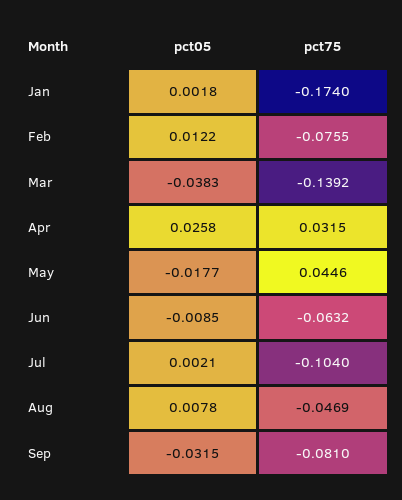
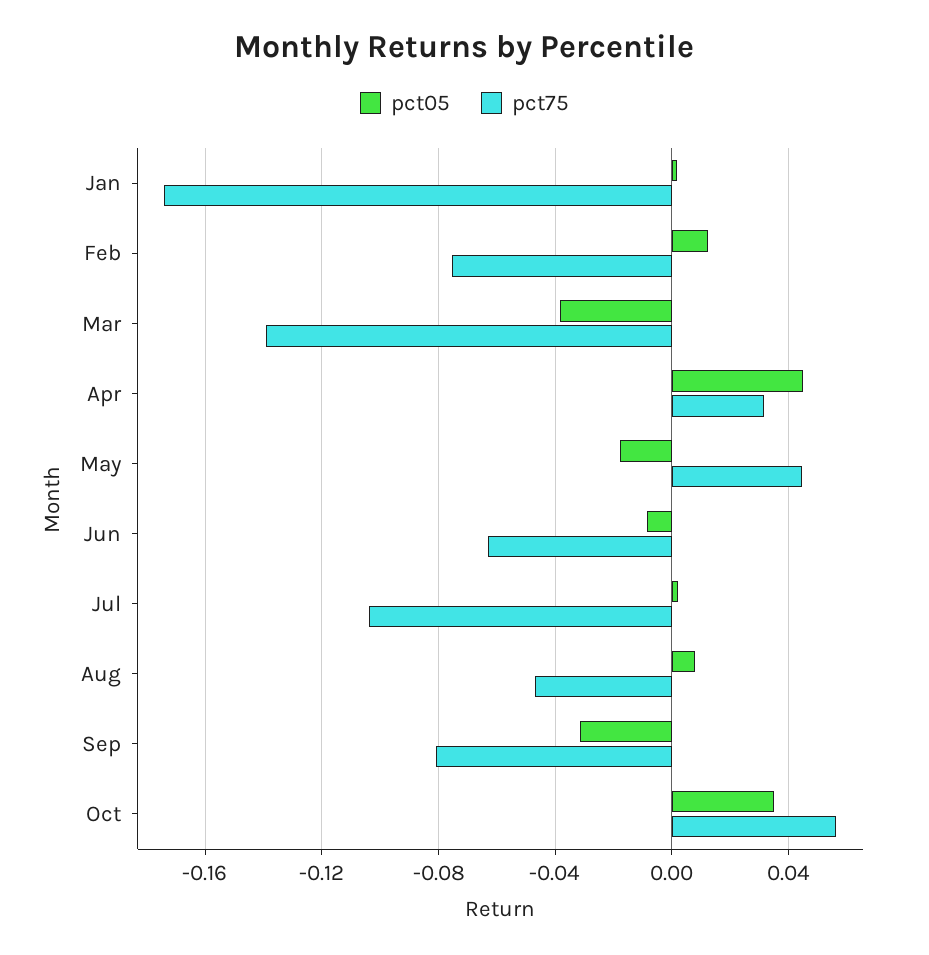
pct05, Apr: 0.0258 -> 0.045
pct05, Oct: none -> 0.035
pct75, Oct: none -> 0.055

